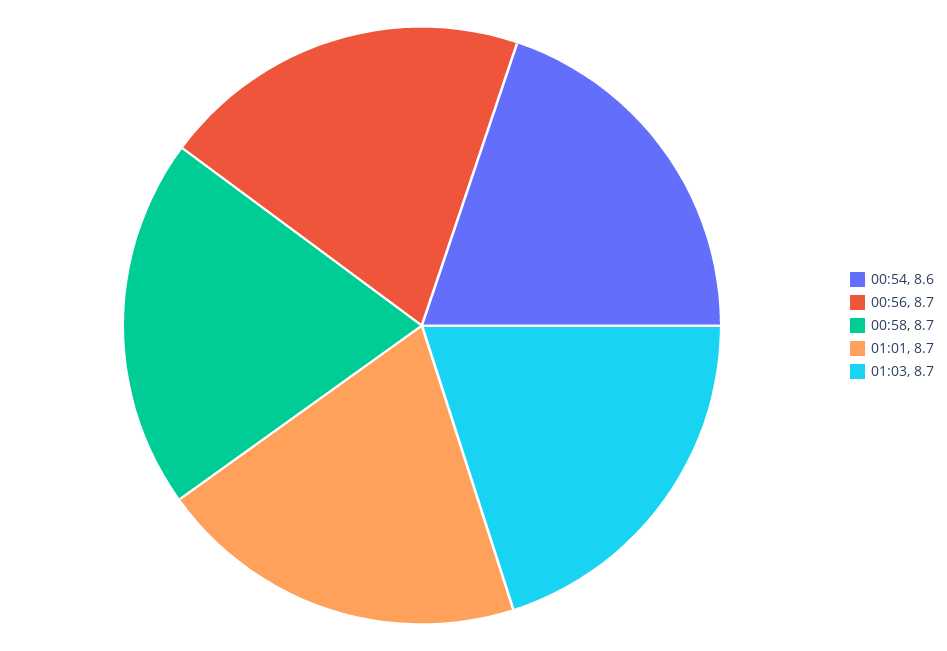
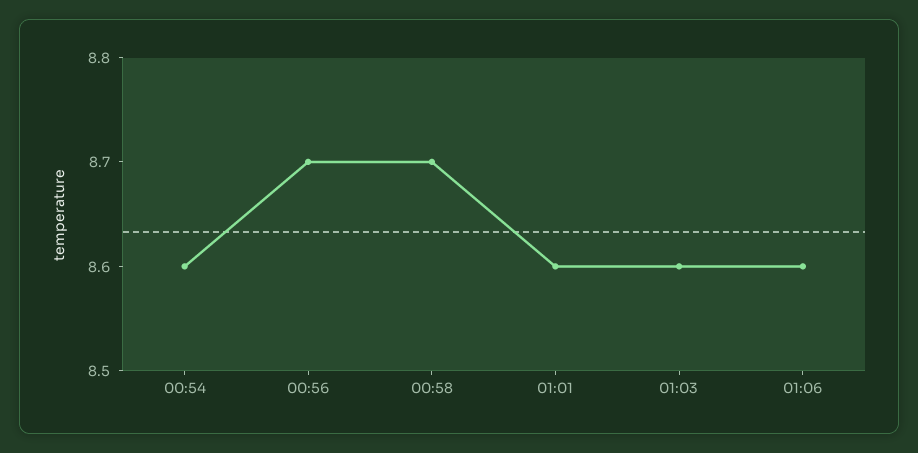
01:01: 8.7 -> 8.6
01:03: 8.7 -> 8.6
01:06: none -> 8.6

